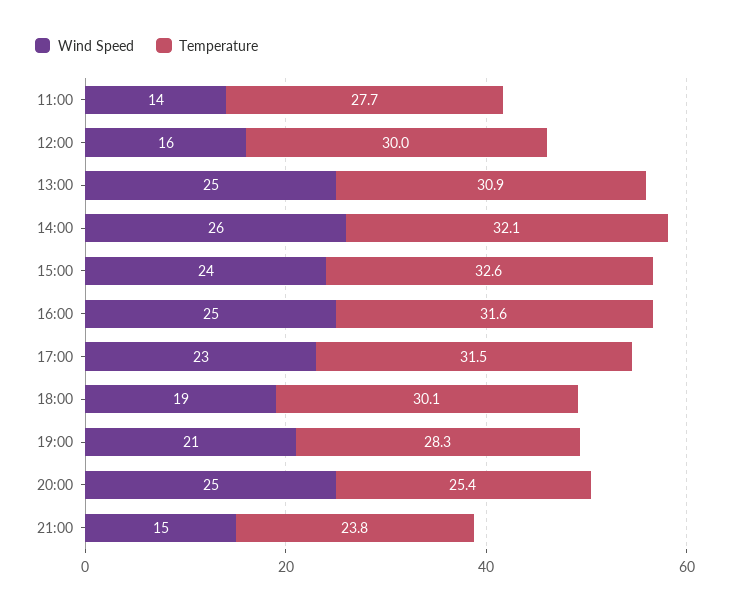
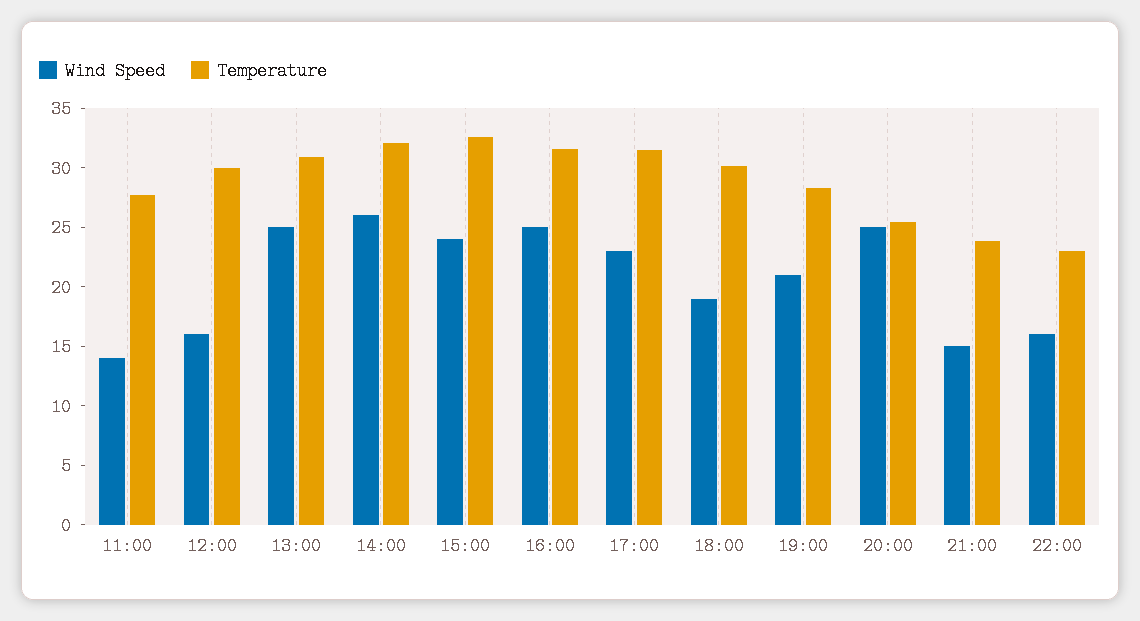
Wind Speed, 22:00: none -> 16
Temperature, 22:00: none -> 23

